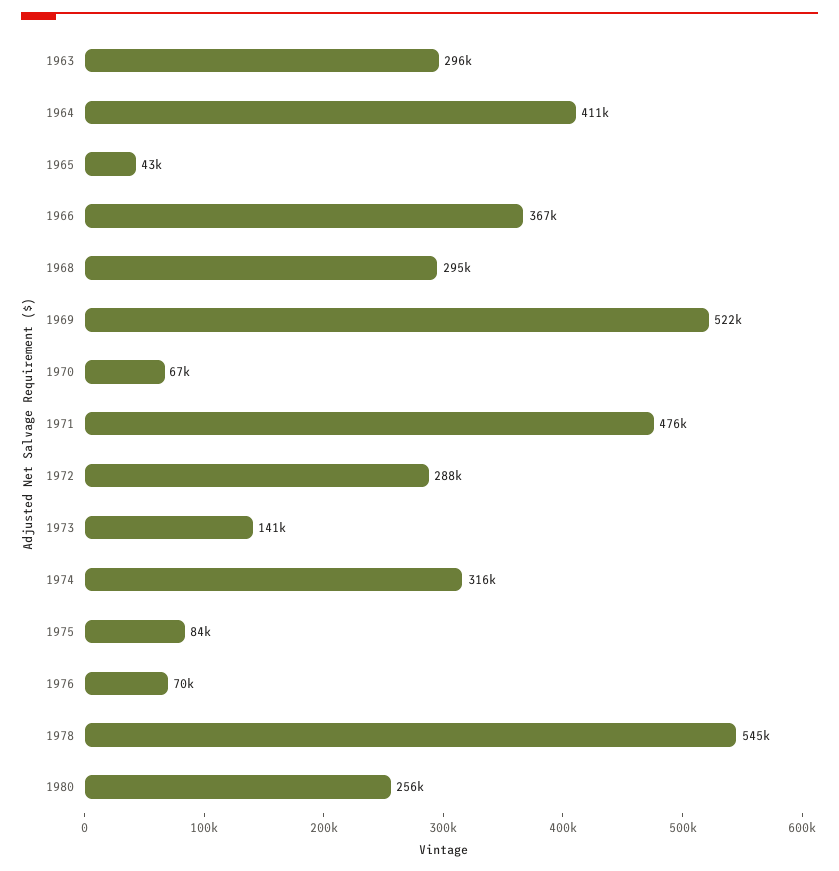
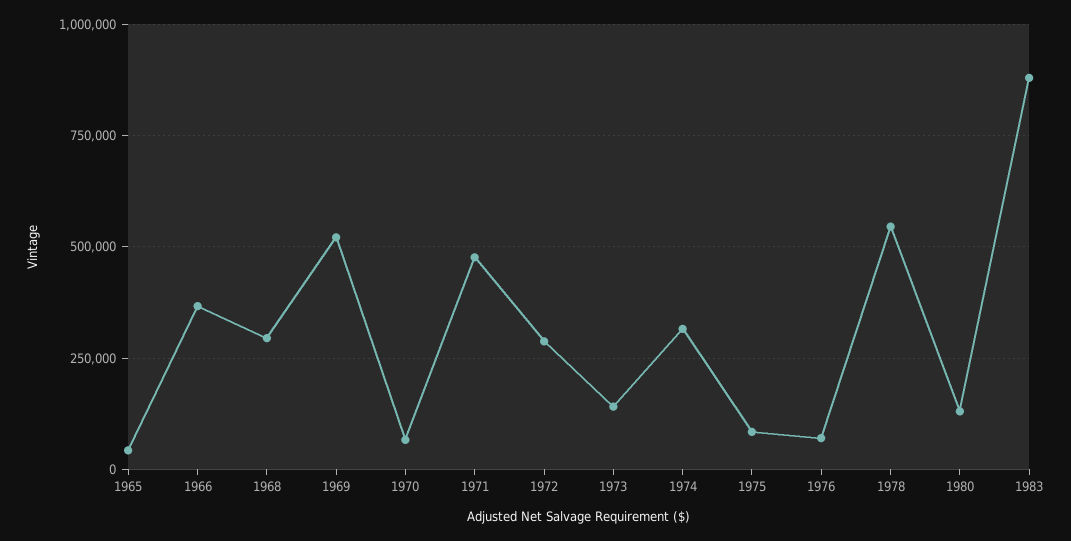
1963: 296000 -> none
1964: 411000 -> none
1980: 256000 -> 125000
1983: none -> 875000

